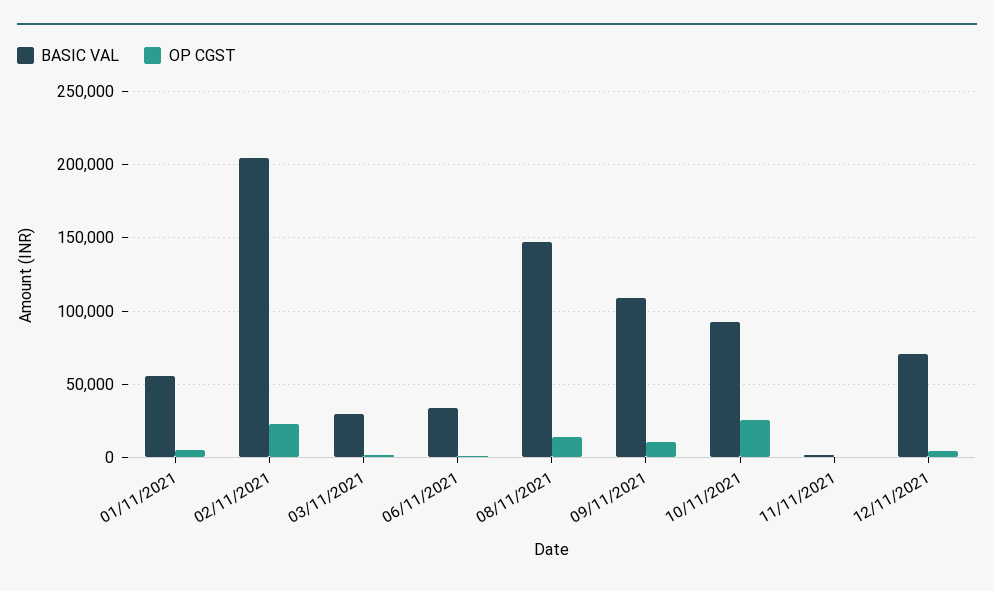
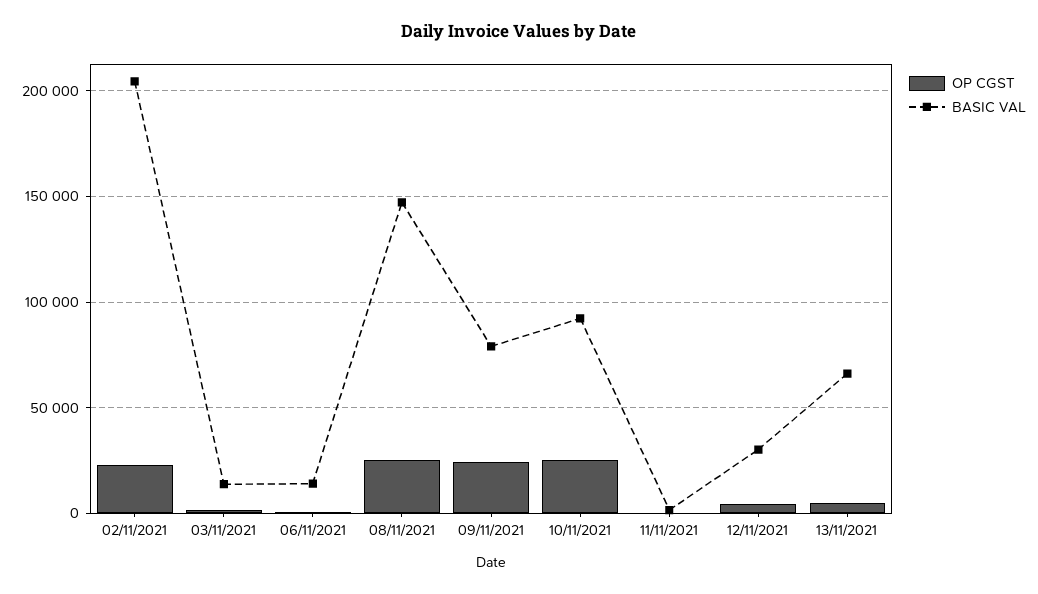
BASIC VAL, 01/11/2021: 55000 -> none
OP CGST, 01/11/2021: 5000 -> none
BASIC VAL, 03/11/2021: 30000 -> 15000
BASIC VAL, 06/11/2021: 35000 -> 15000
OP CGST, 08/11/2021: 15000 -> 25000
BASIC VAL, 09/11/2021: 110000 -> 80000
OP CGST, 09/11/2021: 10000 -> 25000
BASIC VAL, 12/11/2021: 70000 -> 30000
OP CGST, 13/11/2021: none -> 5000
BASIC VAL, 13/11/2021: none -> 65000

